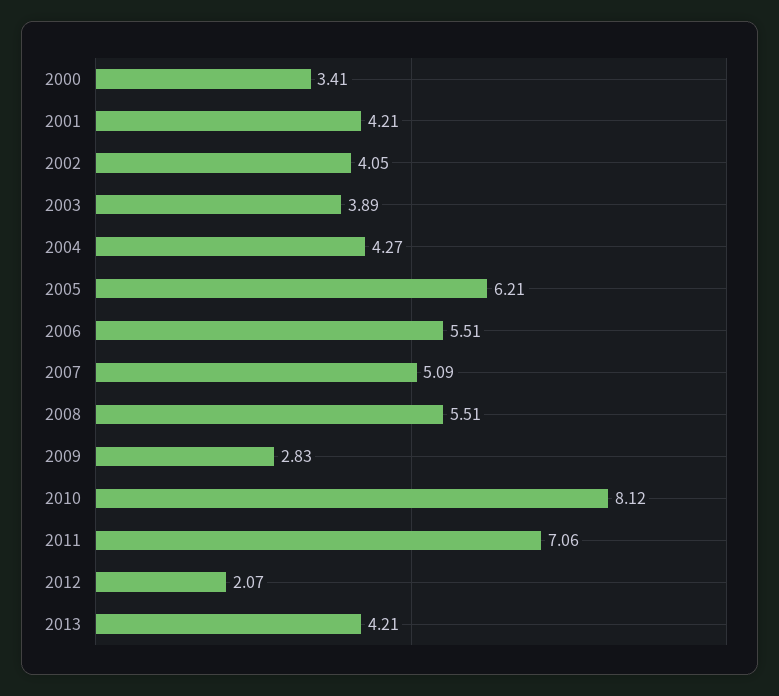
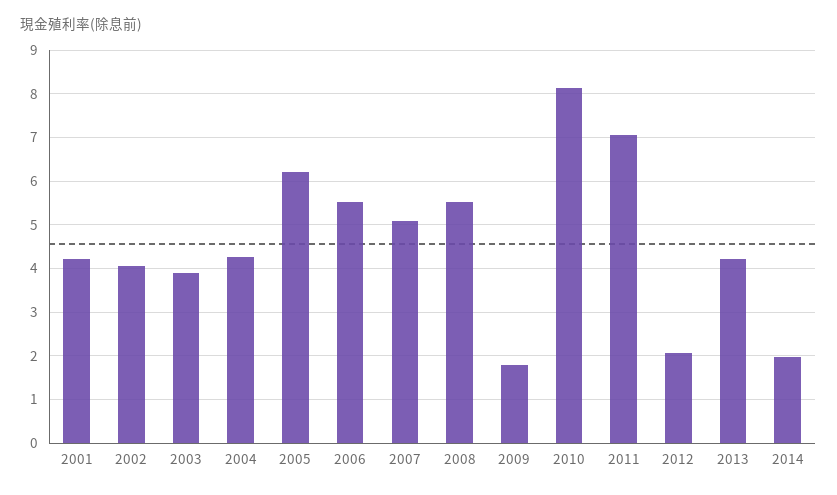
2000: 3.41 -> none
2009: 2.83 -> 1.8
2014: none -> 2

